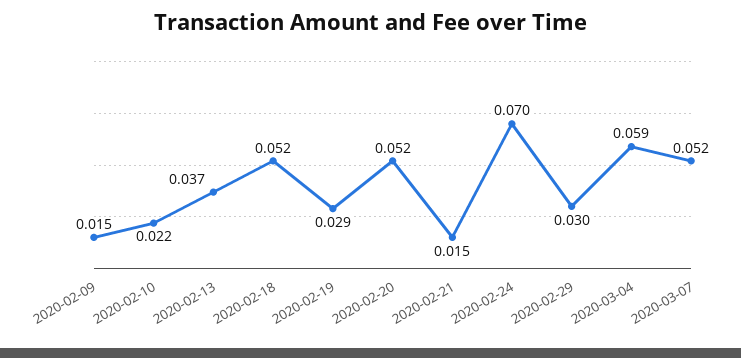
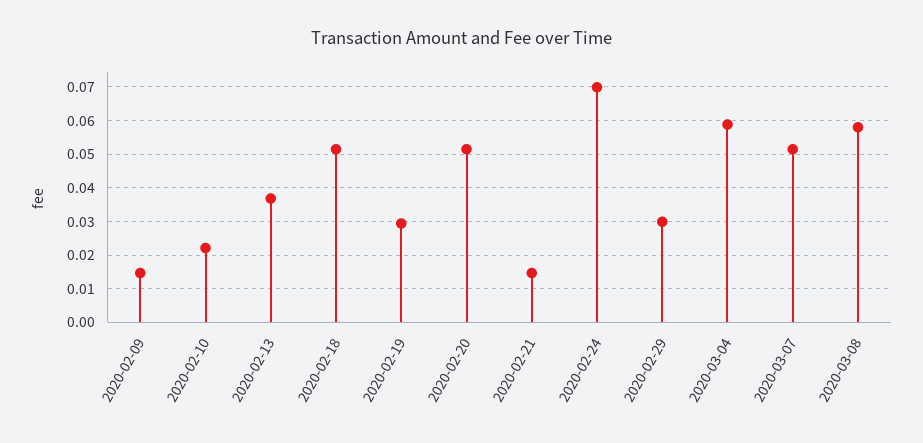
2020-03-08: none -> 0.058

